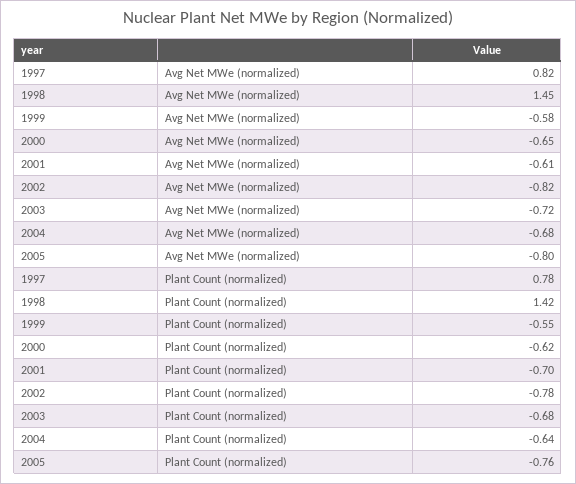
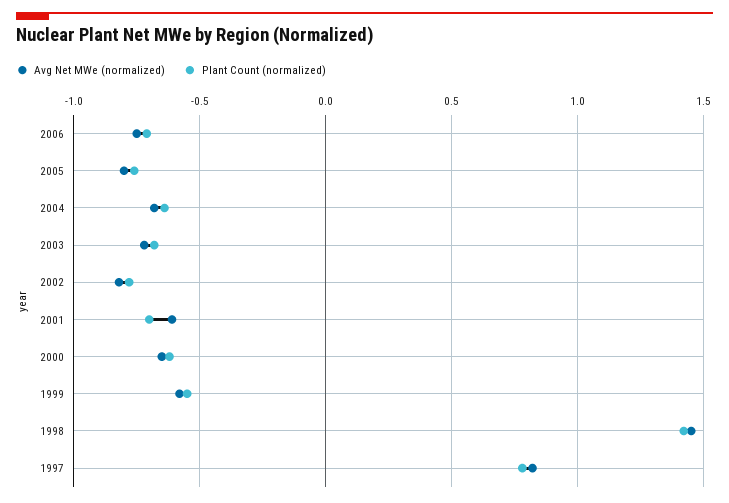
Avg Net MWe (normalized), 2006: none -> -0.75
Plant Count (normalized), 2006: none -> -0.7

